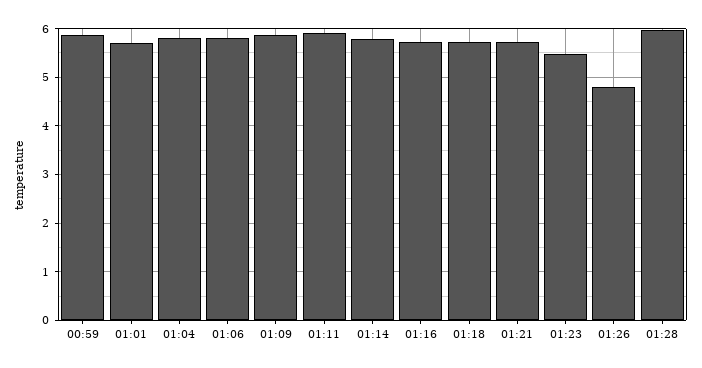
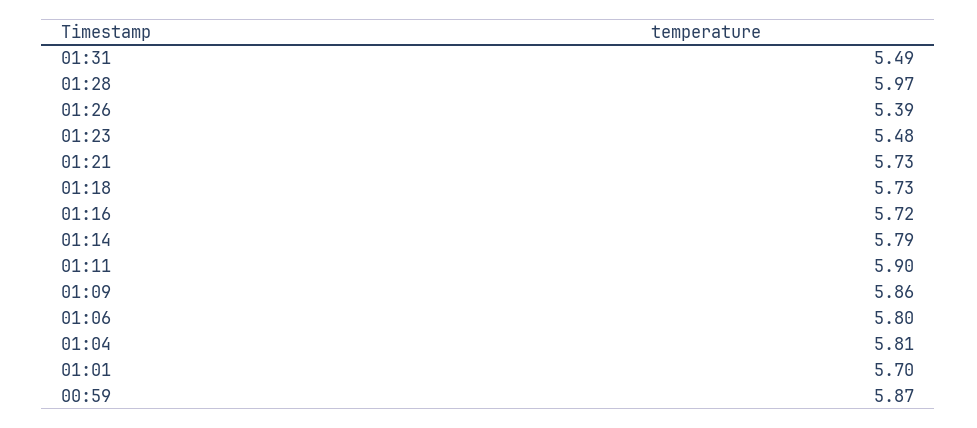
01:26: 4.8 -> 5.39
01:31: none -> 5.49

